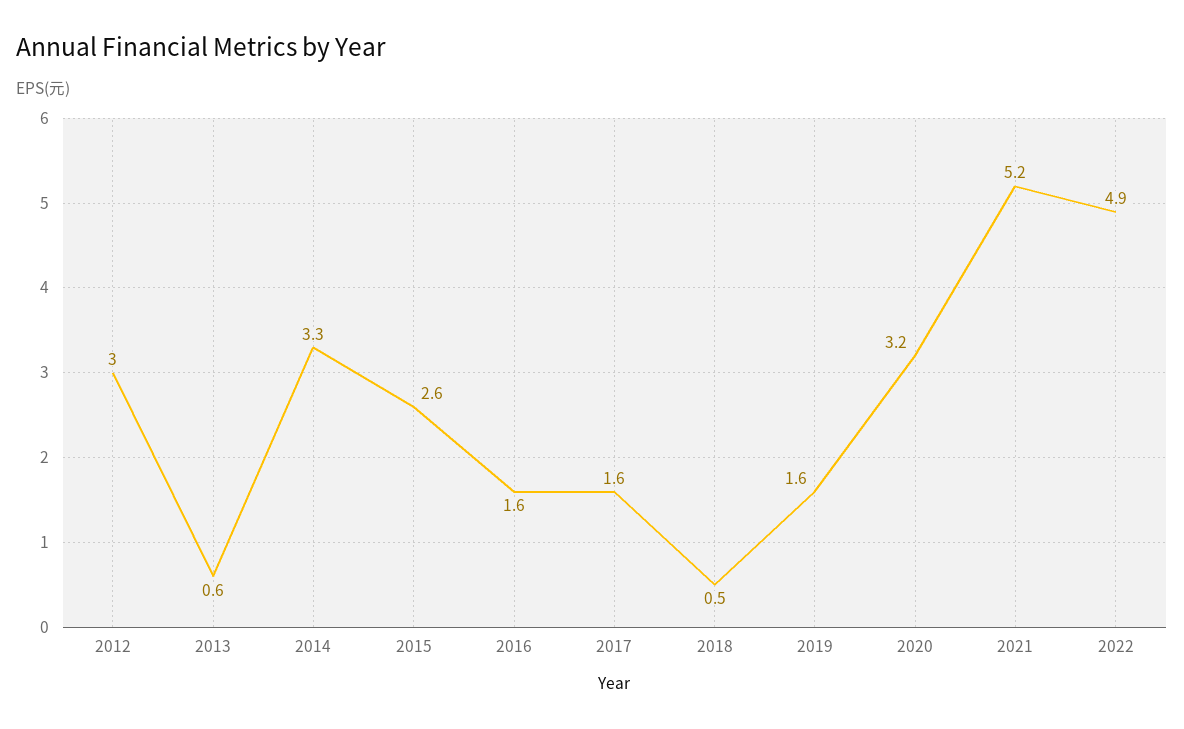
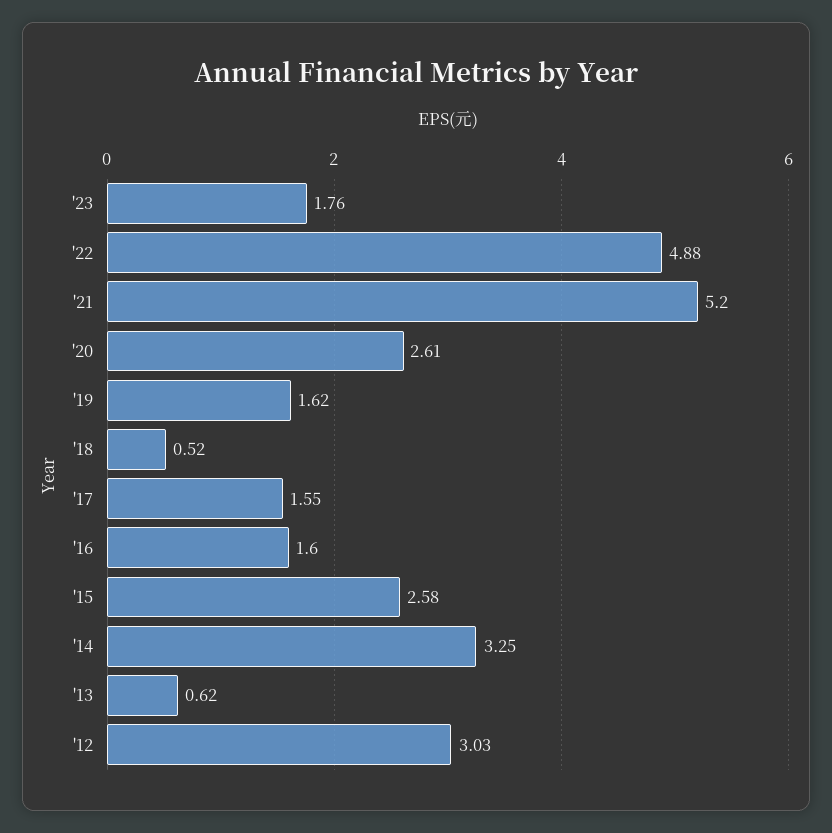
2020: 3.2 -> 2.61
'23: none -> 1.76

